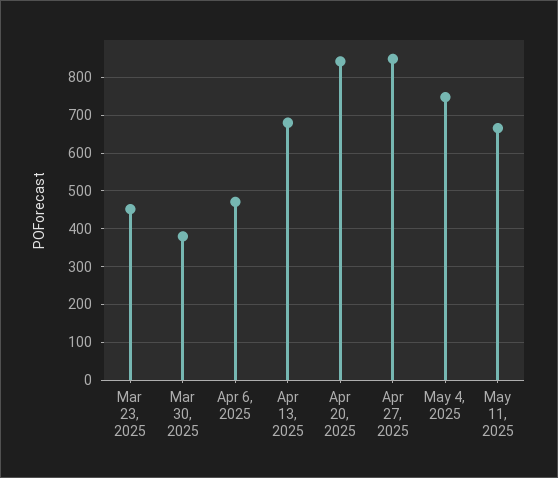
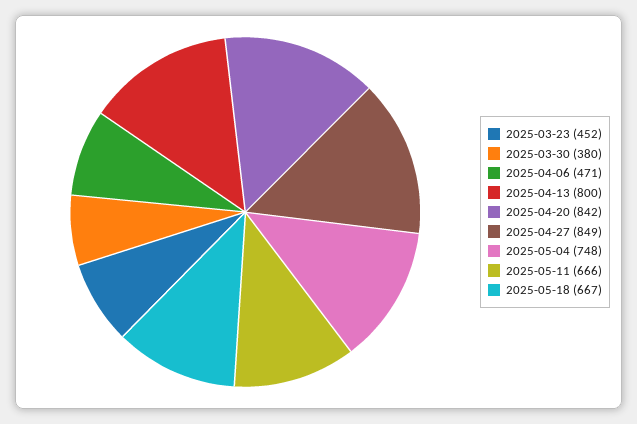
Apr 13, 2025: 680 -> 800
2025-05-18: none -> 667

